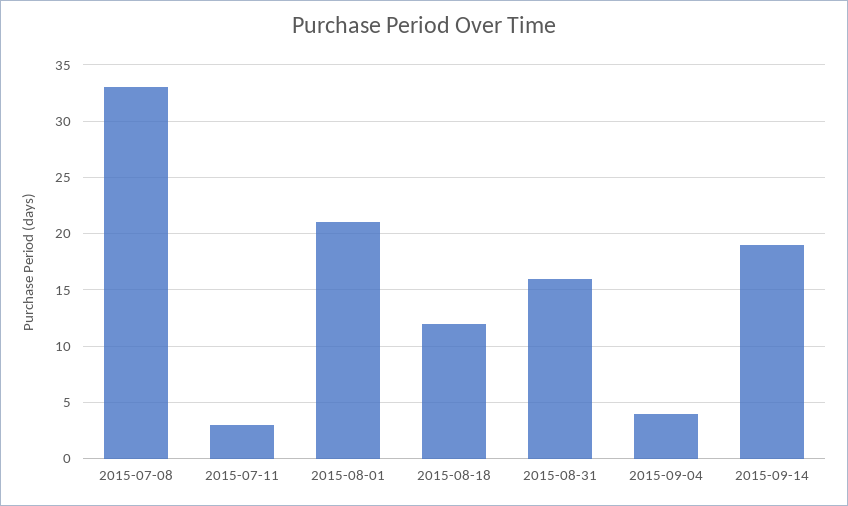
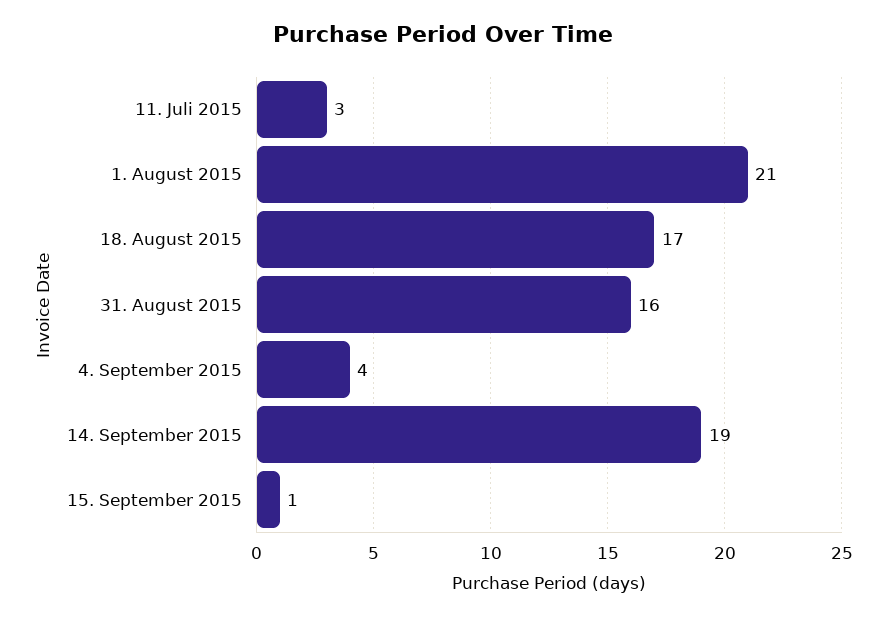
2015-07-08: 33 -> none
2015-08-18: 12 -> 17
15. September 2015: none -> 1

